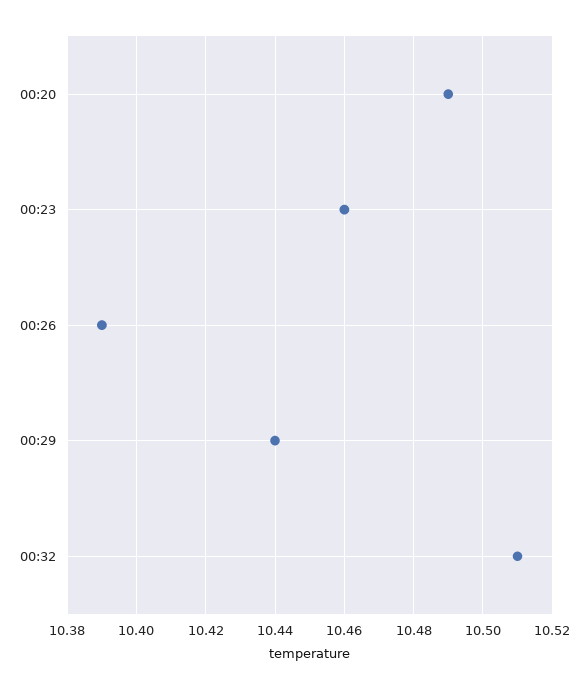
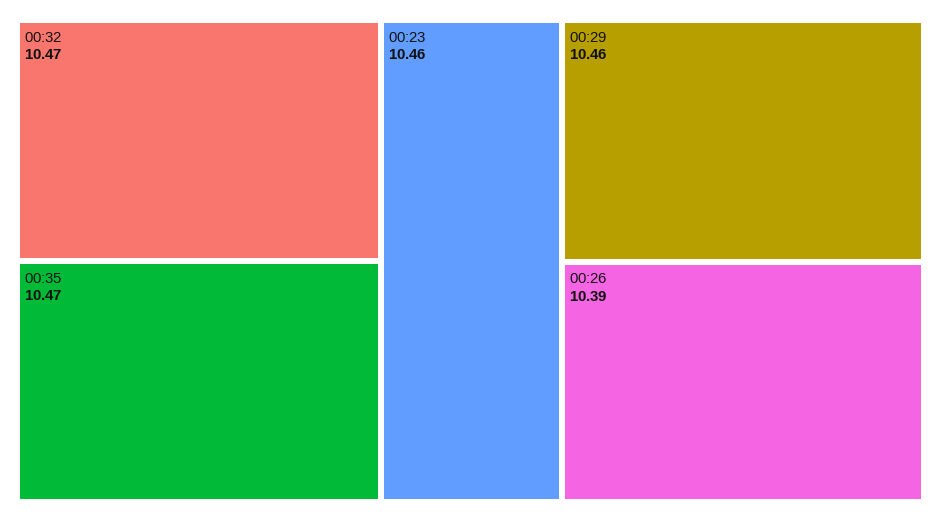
00:20: 10.49 -> none
00:29: 10.44 -> 10.46
00:32: 10.51 -> 10.47
00:35: none -> 10.47

